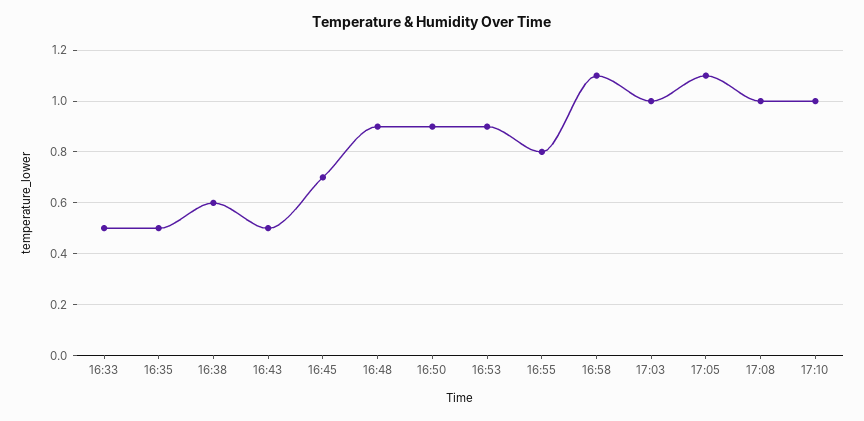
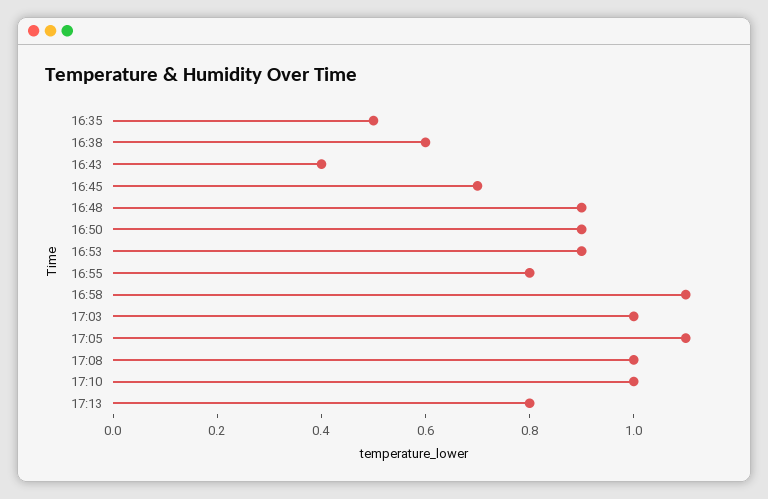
16:33: 0.5 -> none
16:43: 0.5 -> 0.4
17:13: none -> 0.8

